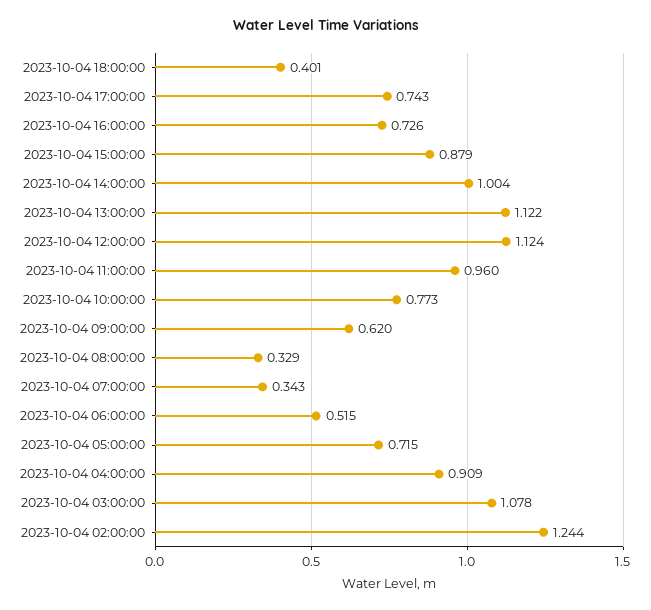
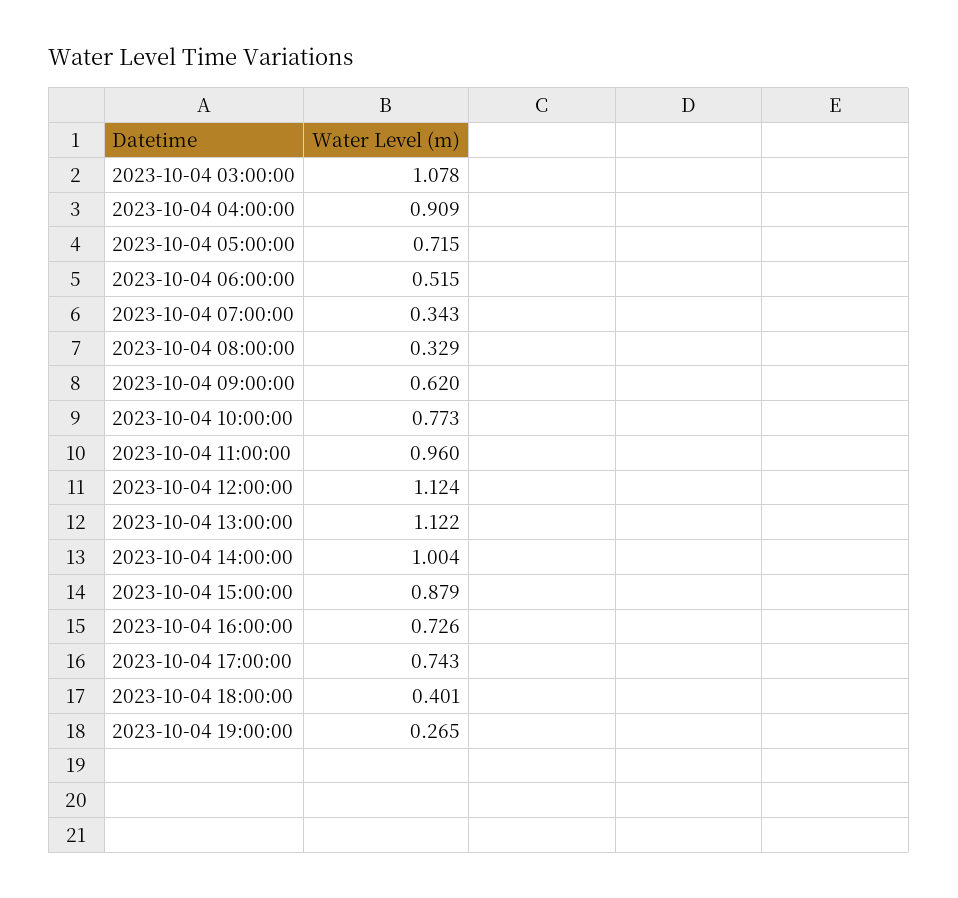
2023-10-04 02:00:00: 1.244 -> none
2023-10-04 19:00:00: none -> 0.265

